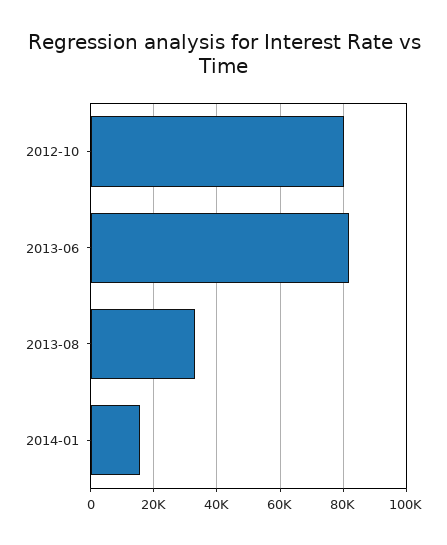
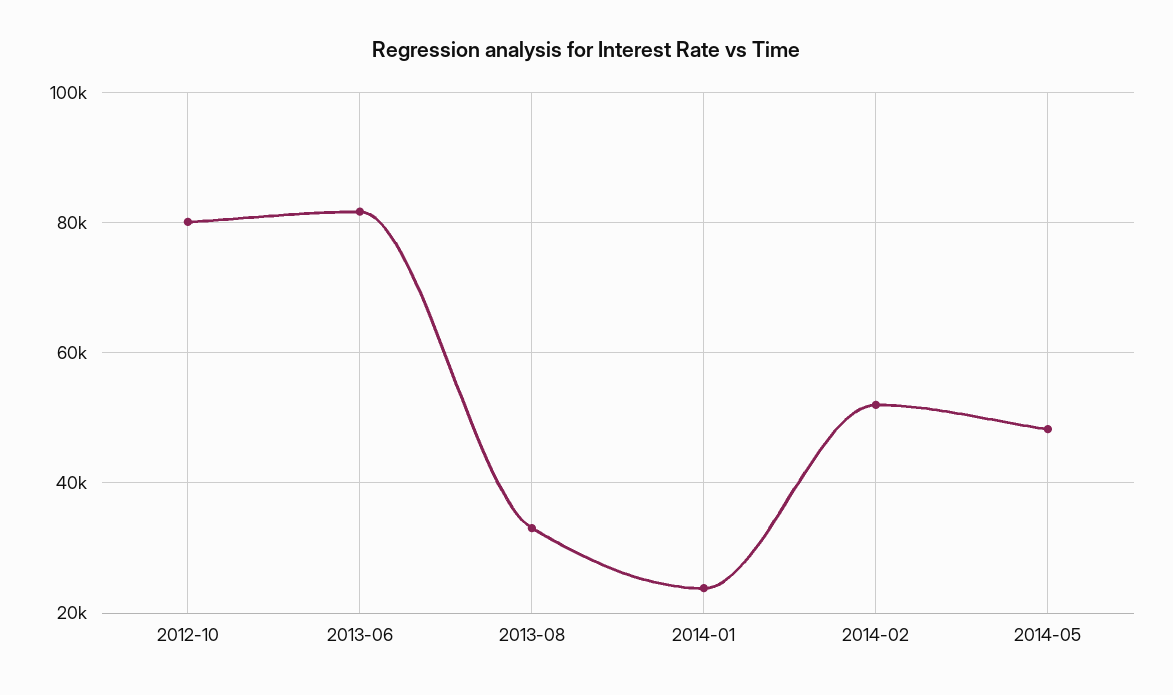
2014-01: 16000 -> 24000
2014-02: none -> 52000
2014-05: none -> 48000

